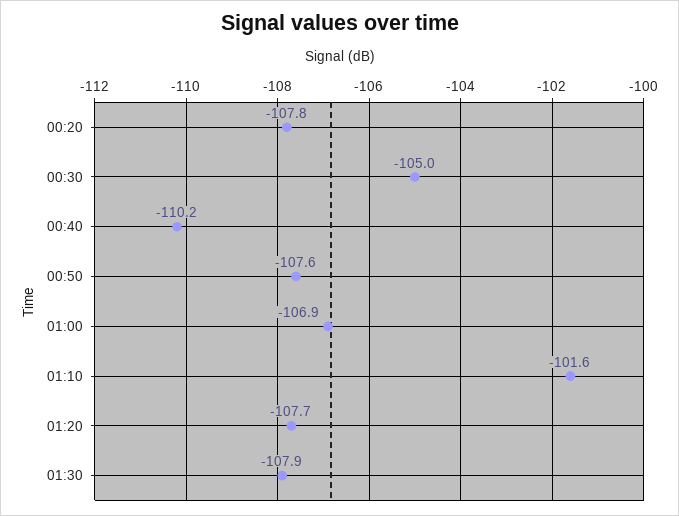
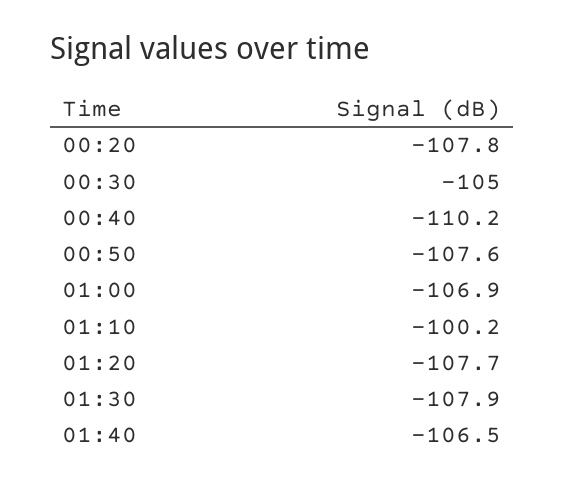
01:10: -101.6 -> -100.2
01:40: none -> -106.5

